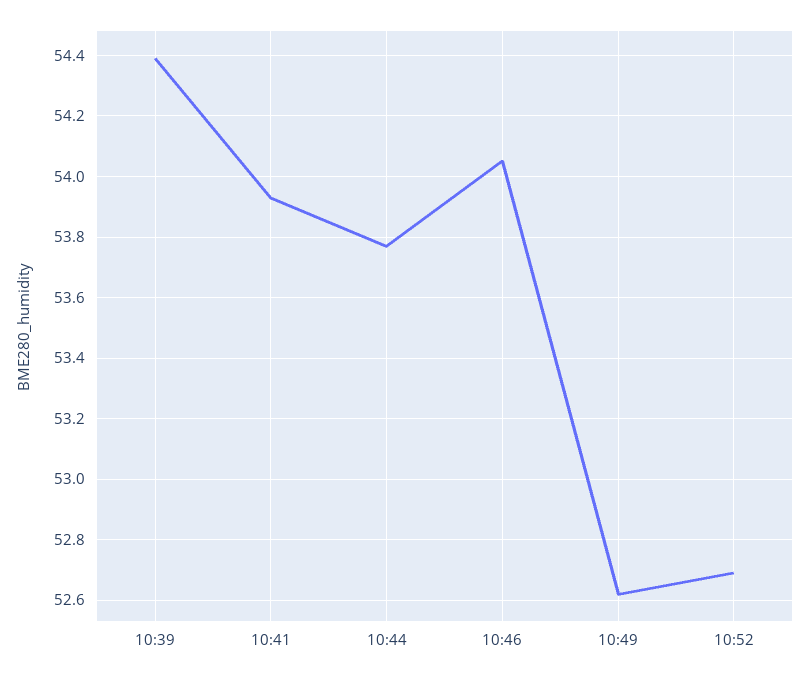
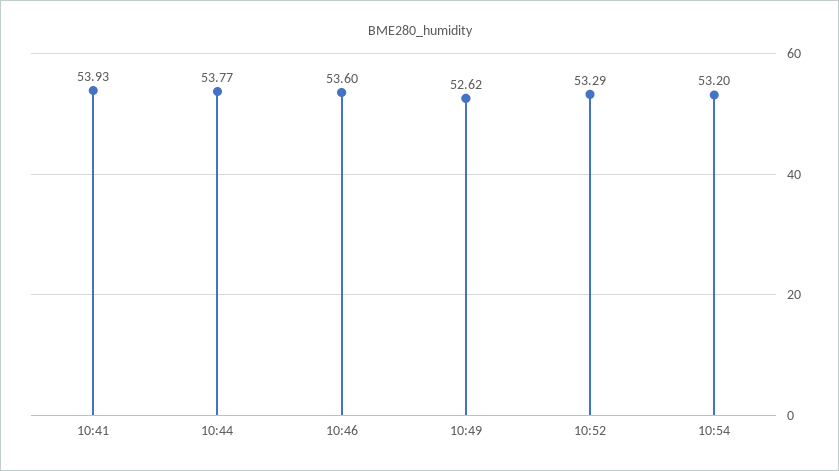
10:39: 54.4 -> none
10:46: 54.05 -> 53.6
10:52: 52.7 -> 53.29
10:54: none -> 53.2

